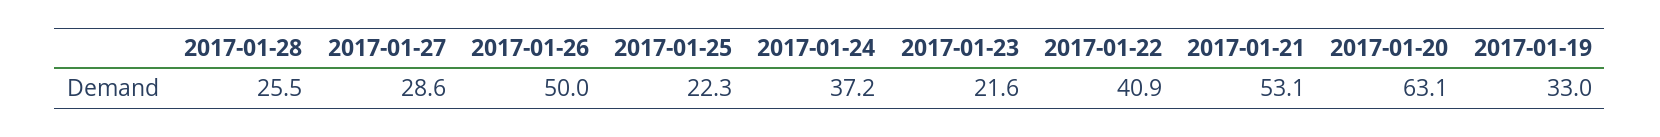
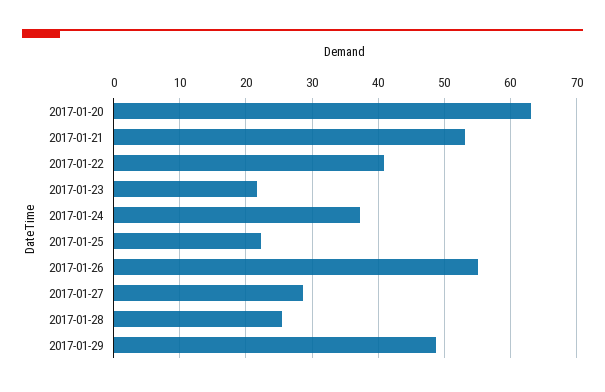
2017-01-26: 50 -> 55
2017-01-19: 33 -> none
2017-01-29: none -> 49

